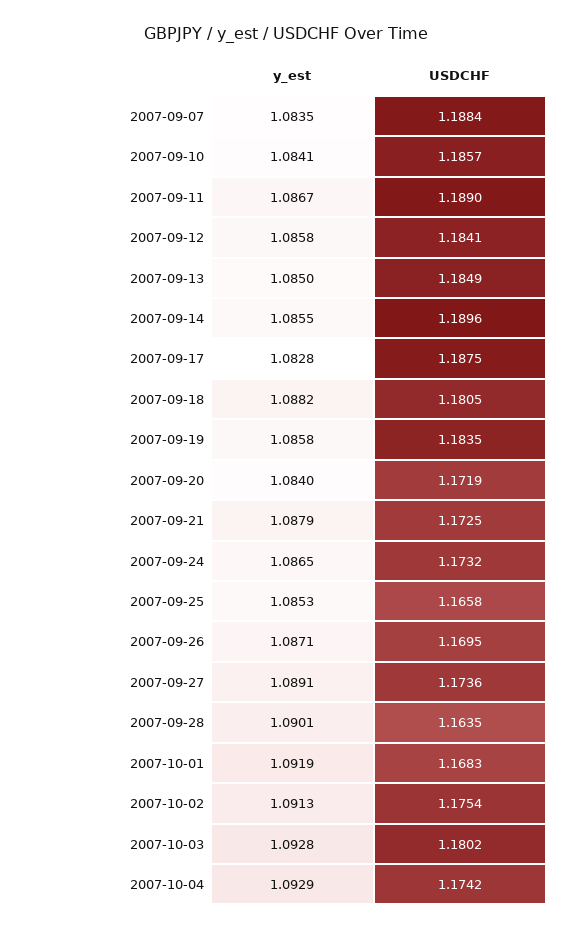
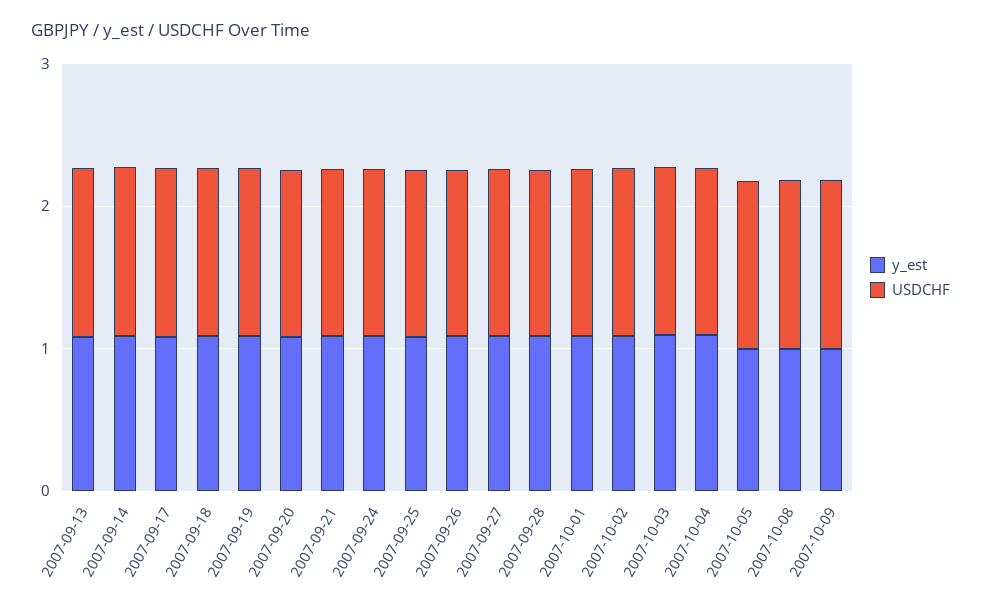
y_est, 2007-09-07: 1.0835 -> none
USDCHF, 2007-09-07: 1.1884 -> none
y_est, 2007-09-10: 1.0841 -> none
USDCHF, 2007-09-10: 1.1857 -> none
y_est, 2007-09-11: 1.0867 -> none
USDCHF, 2007-09-11: 1.189 -> none
y_est, 2007-09-12: 1.0858 -> none
USDCHF, 2007-09-12: 1.1841 -> none
y_est, 2007-10-05: none -> 1
USDCHF, 2007-10-05: none -> 1.2
y_est, 2007-10-08: none -> 1
USDCHF, 2007-10-08: none -> 1.2
y_est, 2007-10-09: none -> 1
USDCHF, 2007-10-09: none -> 1.2

